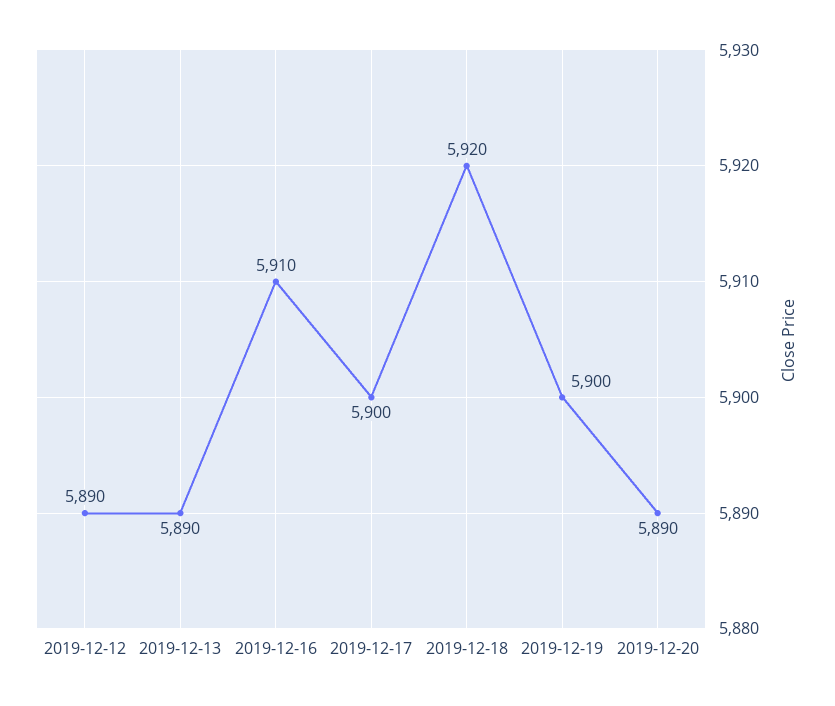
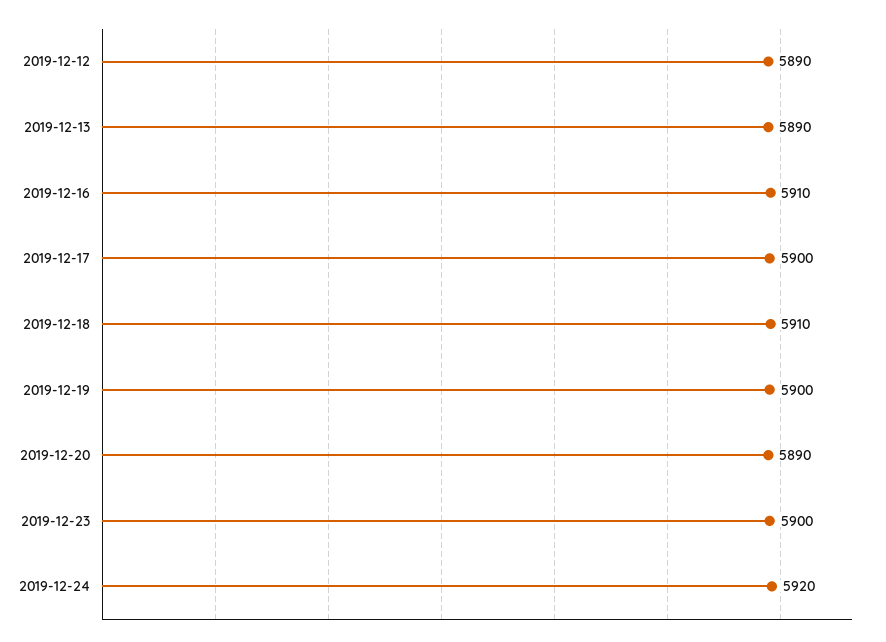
2019-12-18: 5920 -> 5910
2019-12-23: none -> 5900
2019-12-24: none -> 5920

